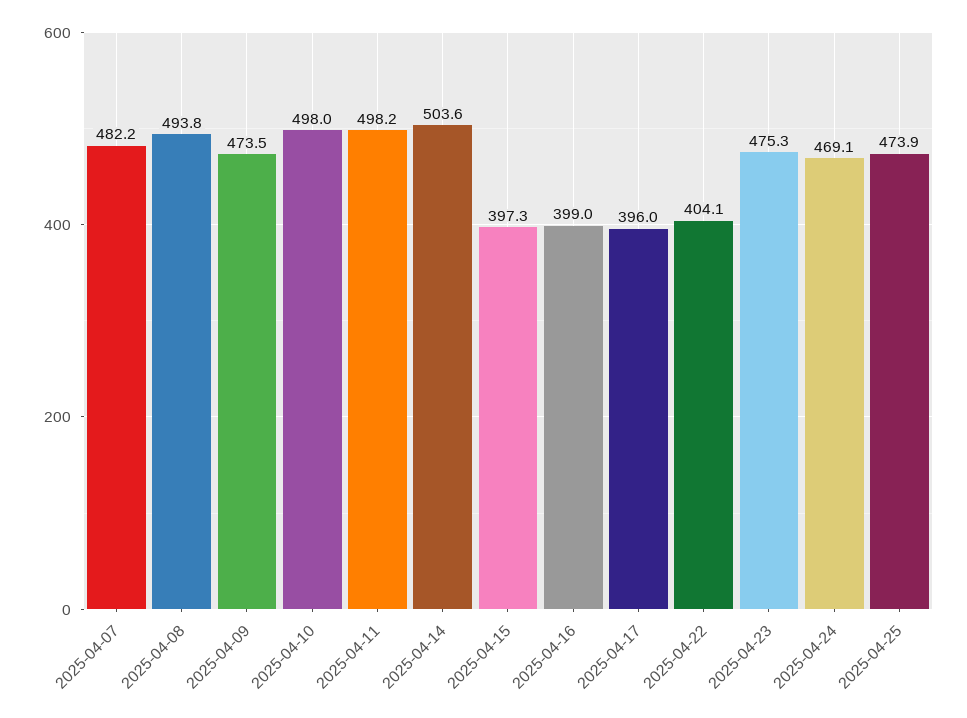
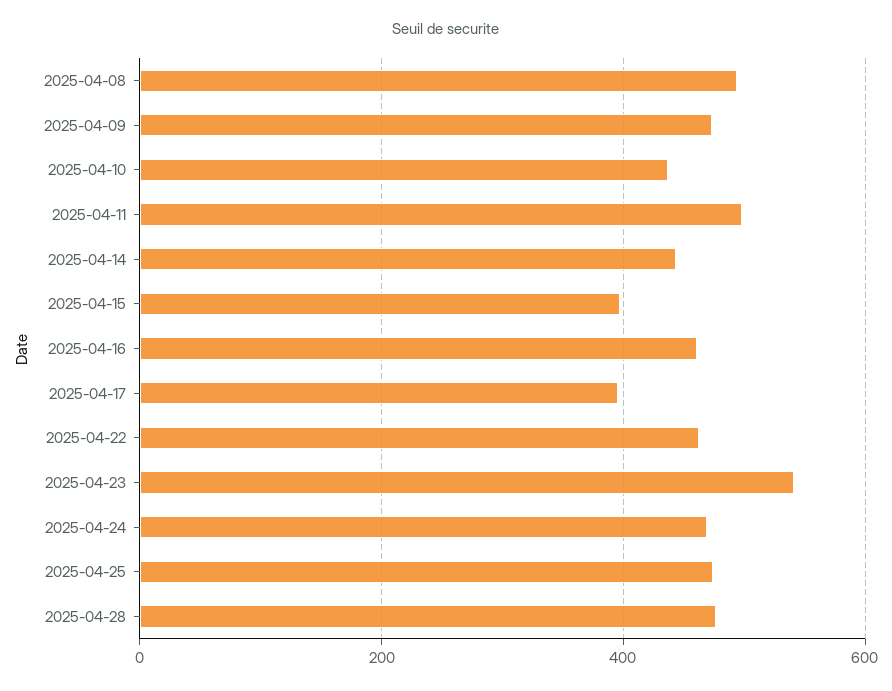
2025-04-07: 482.2 -> none
2025-04-10: 498 -> 440
2025-04-14: 503.6 -> 440
2025-04-16: 399 -> 460
2025-04-22: 404.1 -> 460
2025-04-23: 475.3 -> 540
2025-04-28: none -> 480

